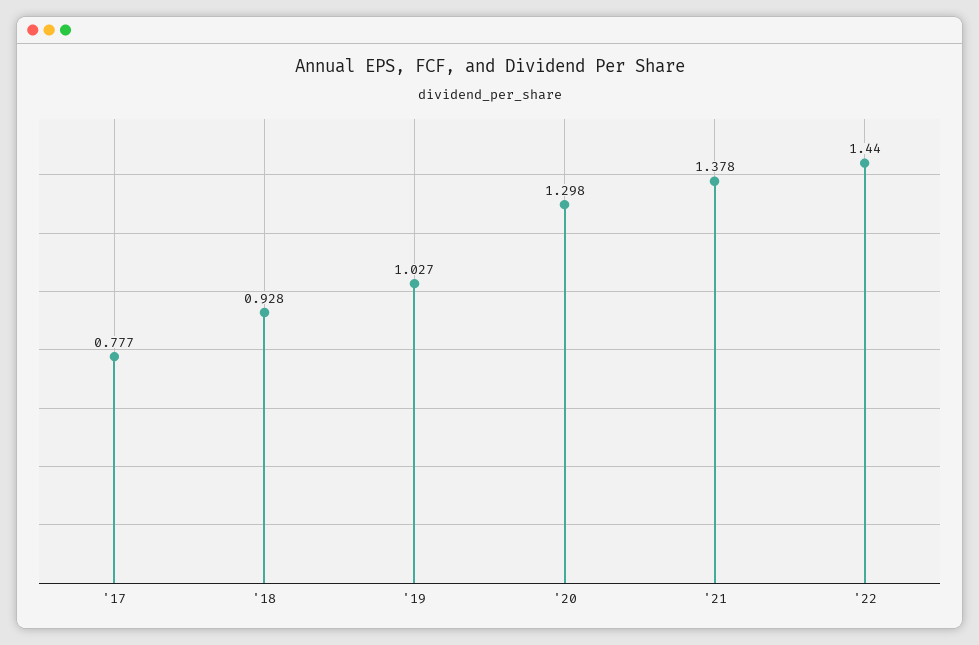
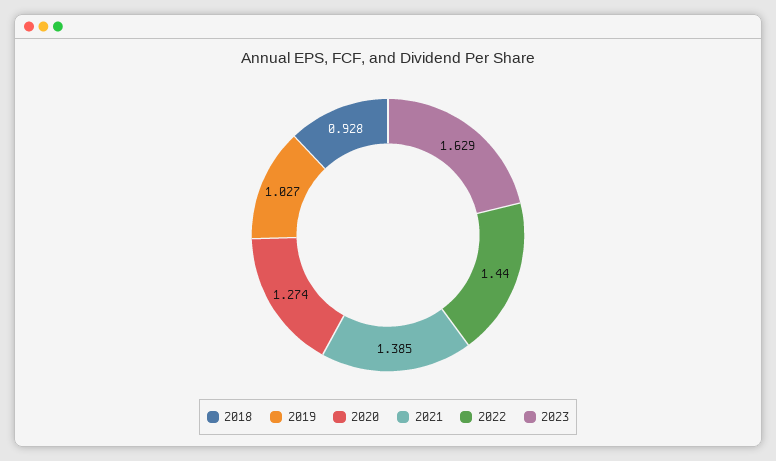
'17: 0.777 -> none
'20: 1.298 -> 1.274
'21: 1.378 -> 1.385
2023: none -> 1.629

